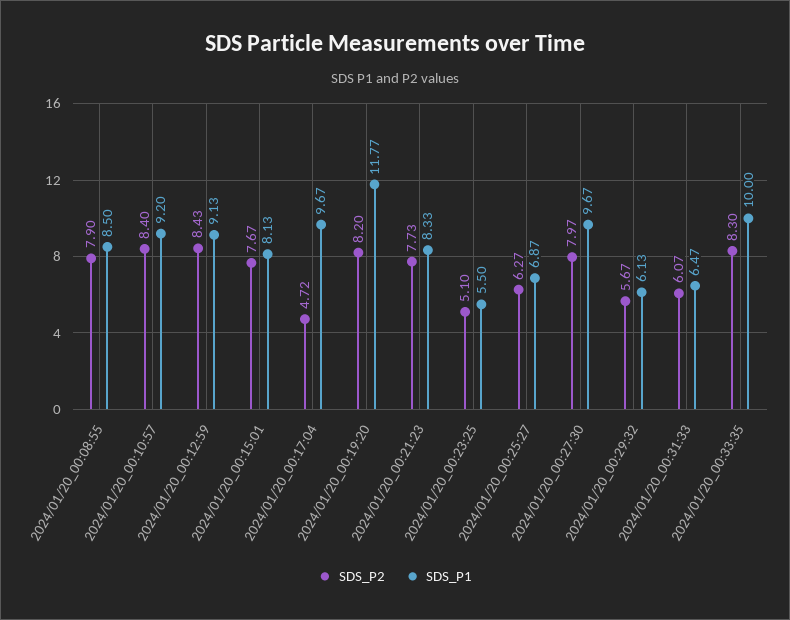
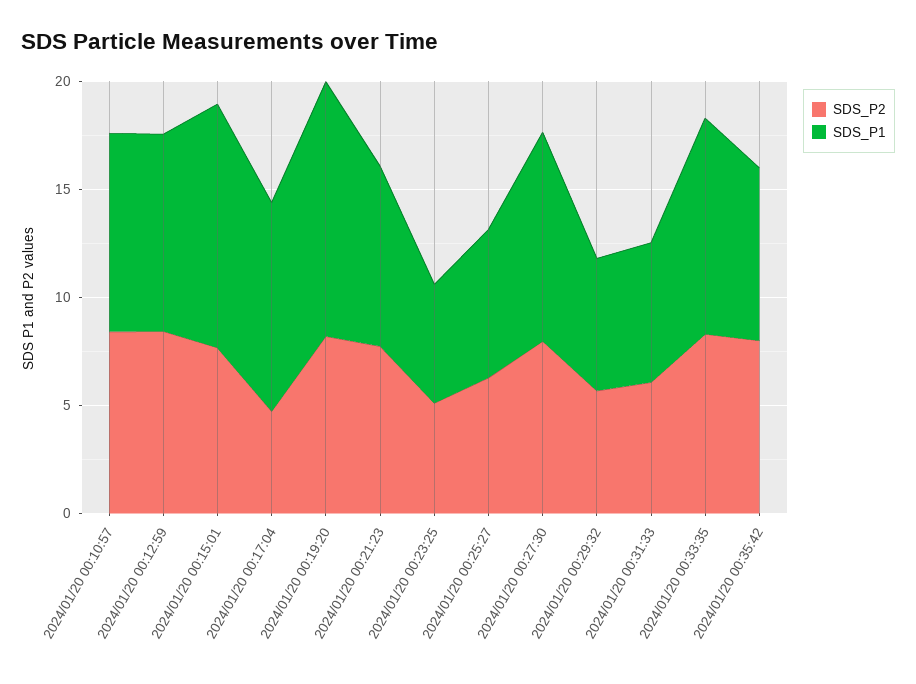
SDS_P2, 2024/01/20_00:08:55: 7.9 -> none
SDS_P1, 2024/01/20_00:08:55: 8.5 -> none
SDS_P1, 2024/01/20_00:15:01: 8.13 -> 11
SDS_P2, 2024/01/20 00:35:42: none -> 8
SDS_P1, 2024/01/20 00:35:42: none -> 8

